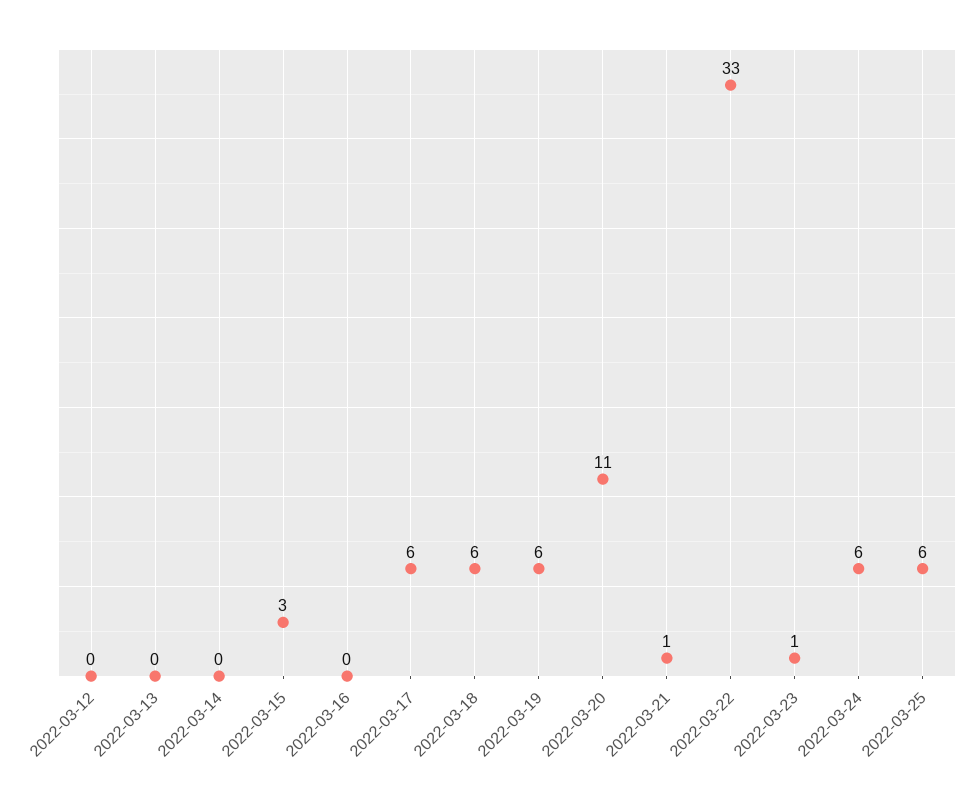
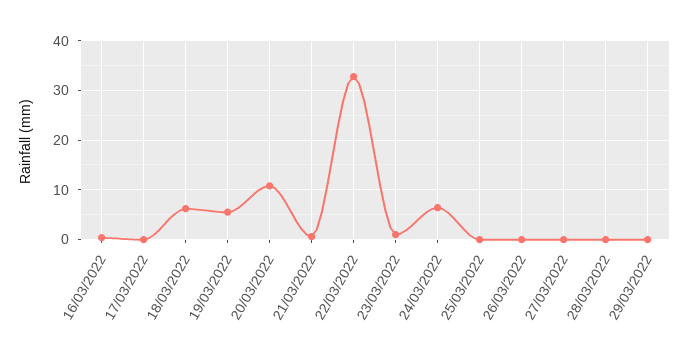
2022-03-12: 0 -> none
2022-03-13: 0 -> none
2022-03-14: 0 -> none
2022-03-15: 3 -> none
2022-03-17: 6 -> 0
2022-03-25: 6 -> 0
26/03/2022: none -> 0
27/03/2022: none -> 0
28/03/2022: none -> 0
29/03/2022: none -> 0

